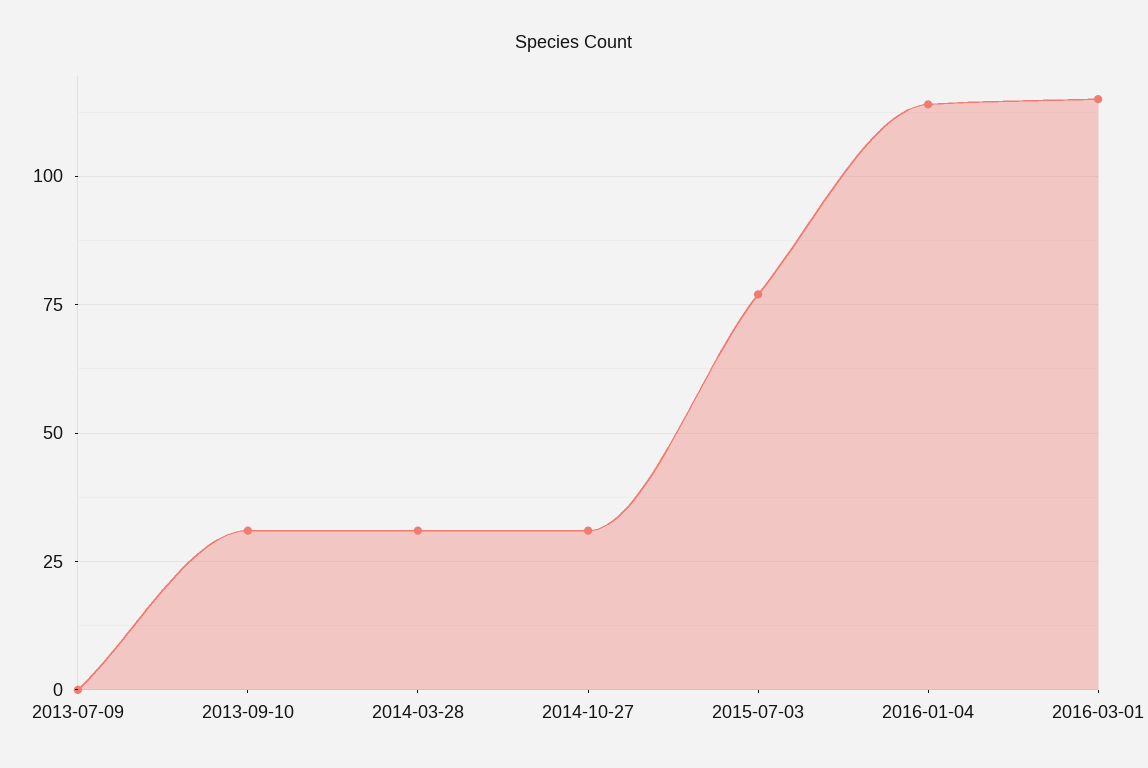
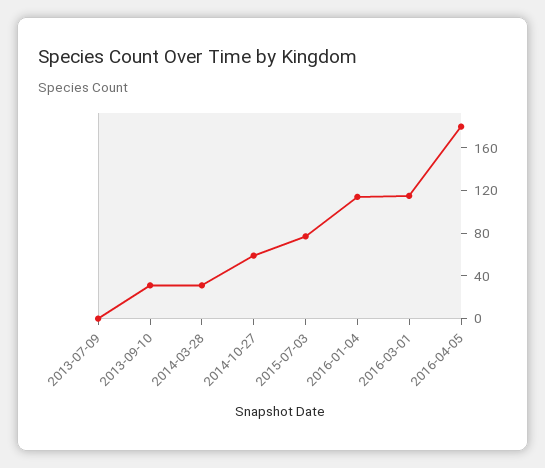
2014-10-27: 30 -> 60
2016-04-05: none -> 180

